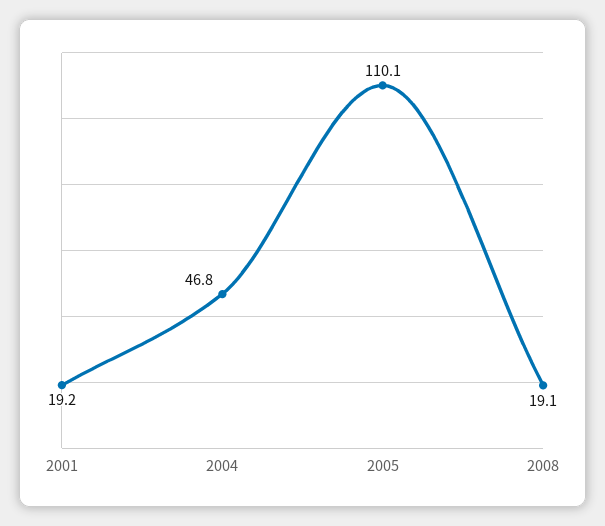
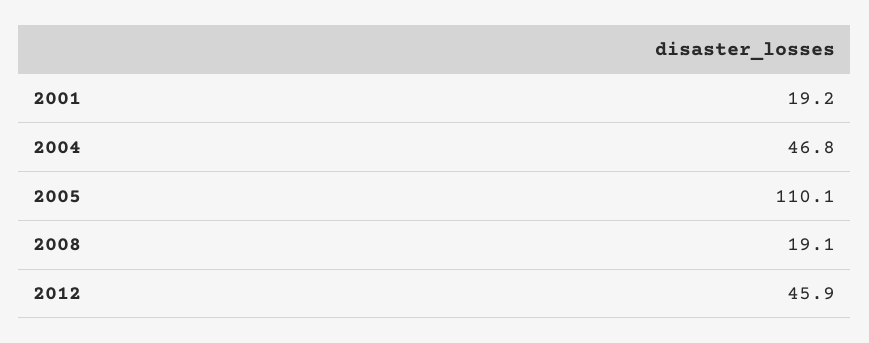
2012: none -> 45.9

